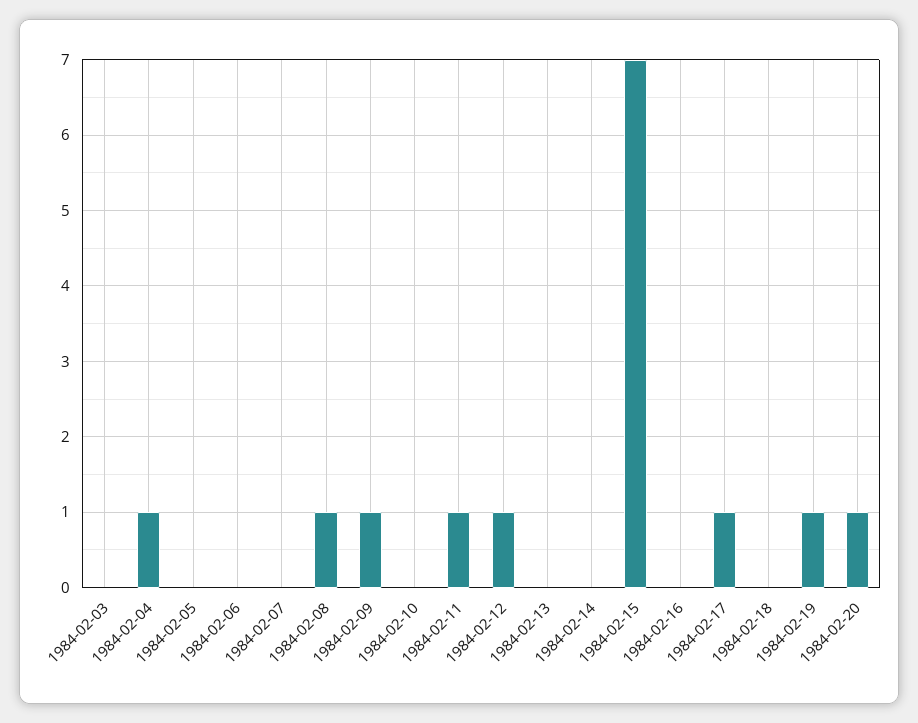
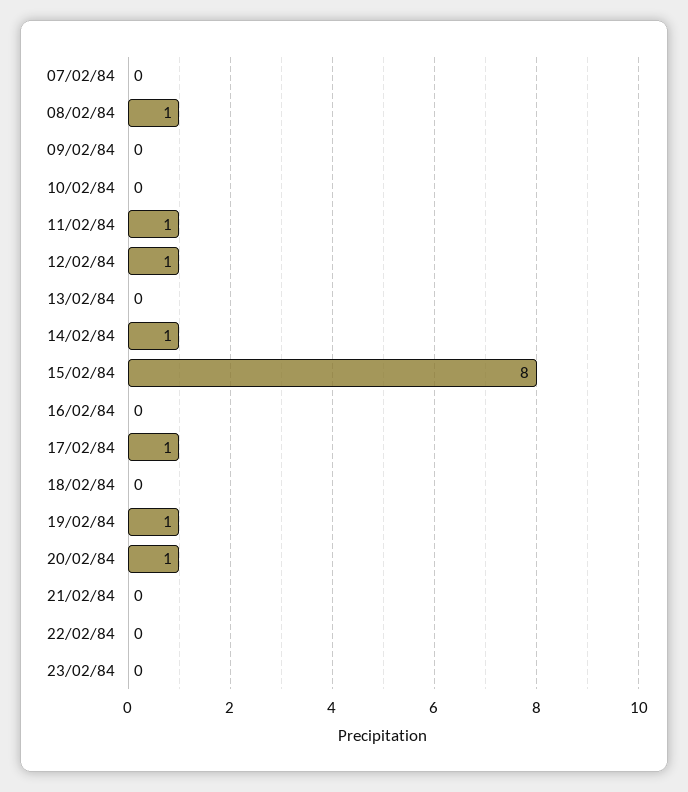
1984-02-03: 0 -> none
1984-02-04: 1 -> none
1984-02-05: 0 -> none
1984-02-06: 0 -> none
1984-02-09: 1 -> 0
1984-02-14: 0 -> 1
1984-02-15: 7 -> 8
21/02/84: none -> 0
22/02/84: none -> 0
23/02/84: none -> 0

